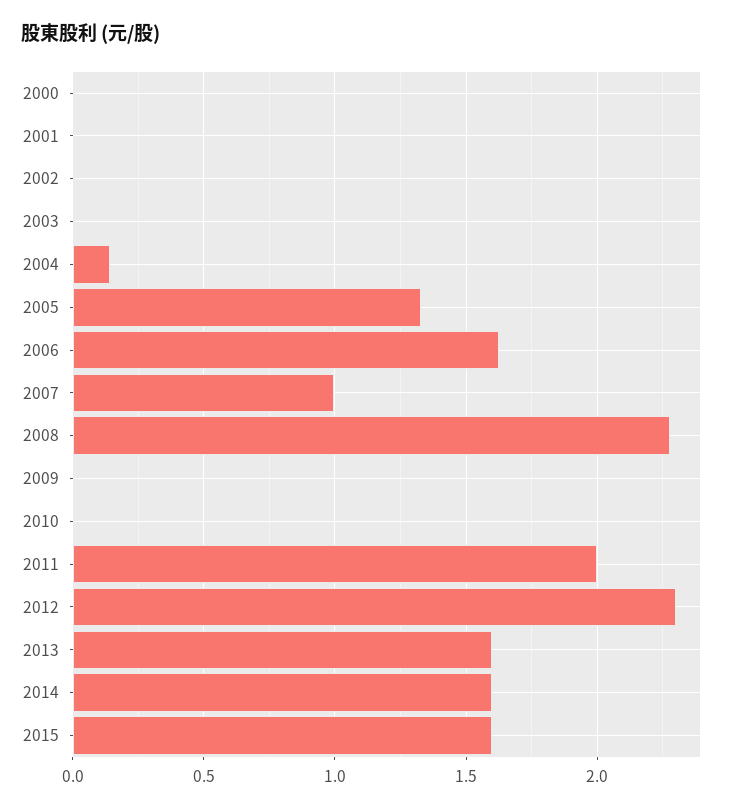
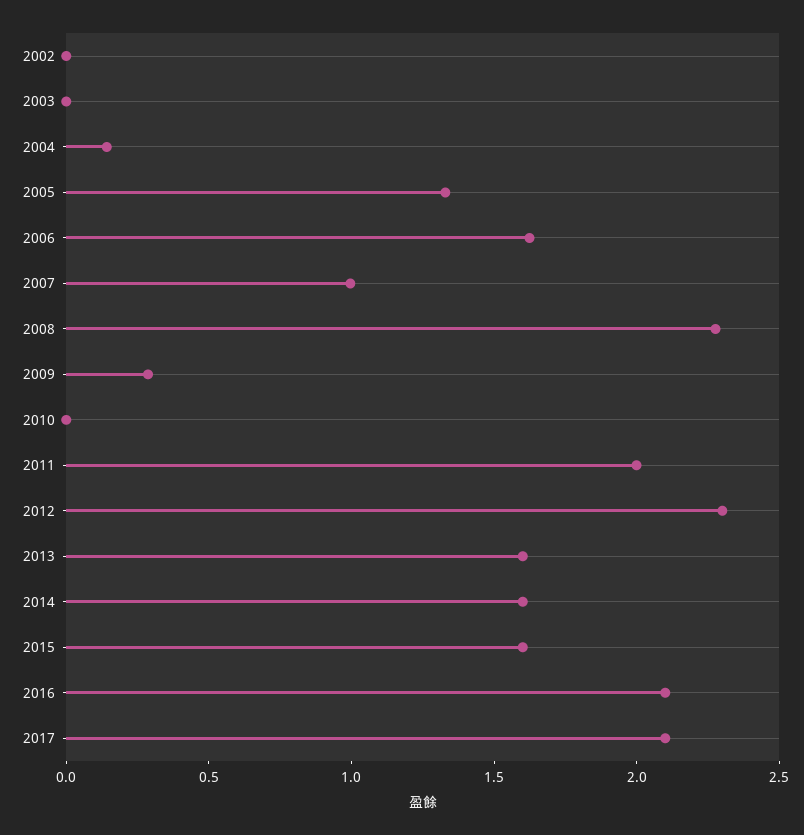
2000: 0 -> none
2001: 0 -> none
2009: 0 -> 0.3
2016: none -> 2.1
2017: none -> 2.1

